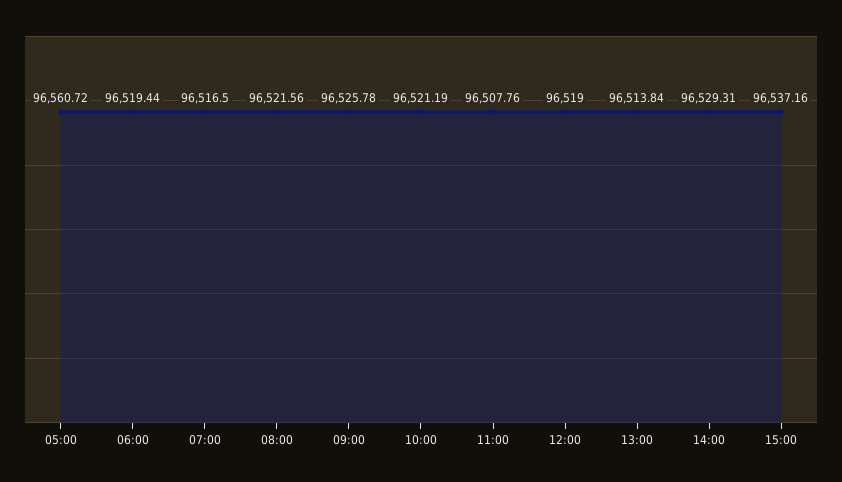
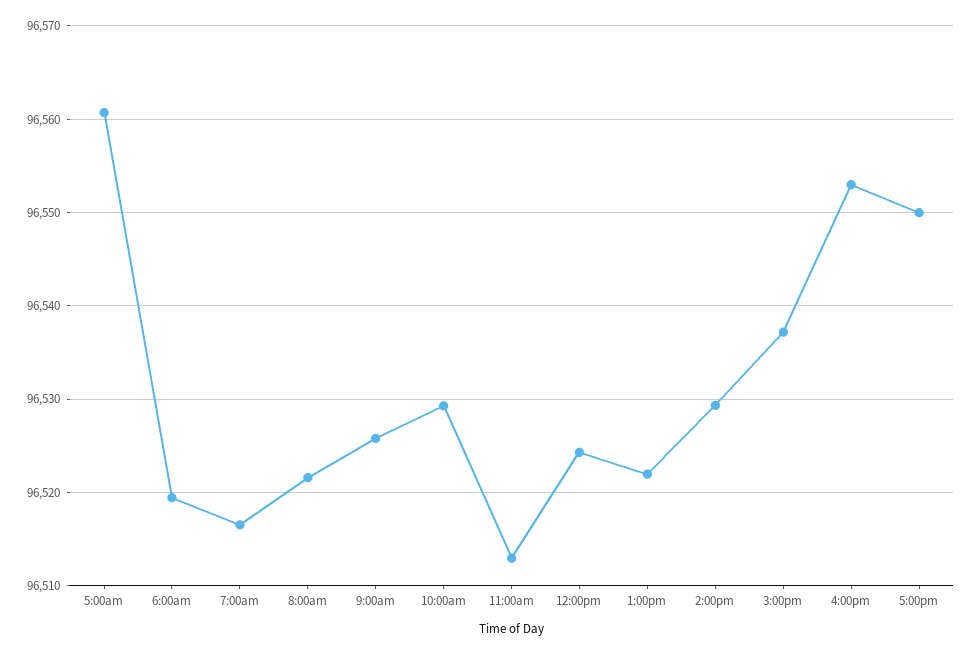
10:00: 96521.19 -> 96529
11:00: 96507.76 -> 96513
12:00: 96519 -> 96524
13:00: 96513.84 -> 96522
4:00pm: none -> 96553
5:00pm: none -> 96550

